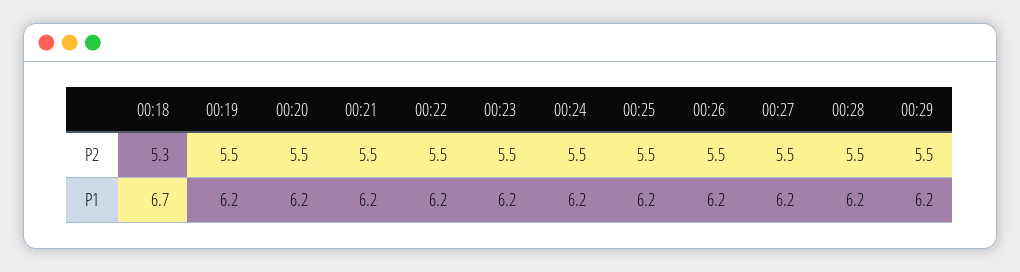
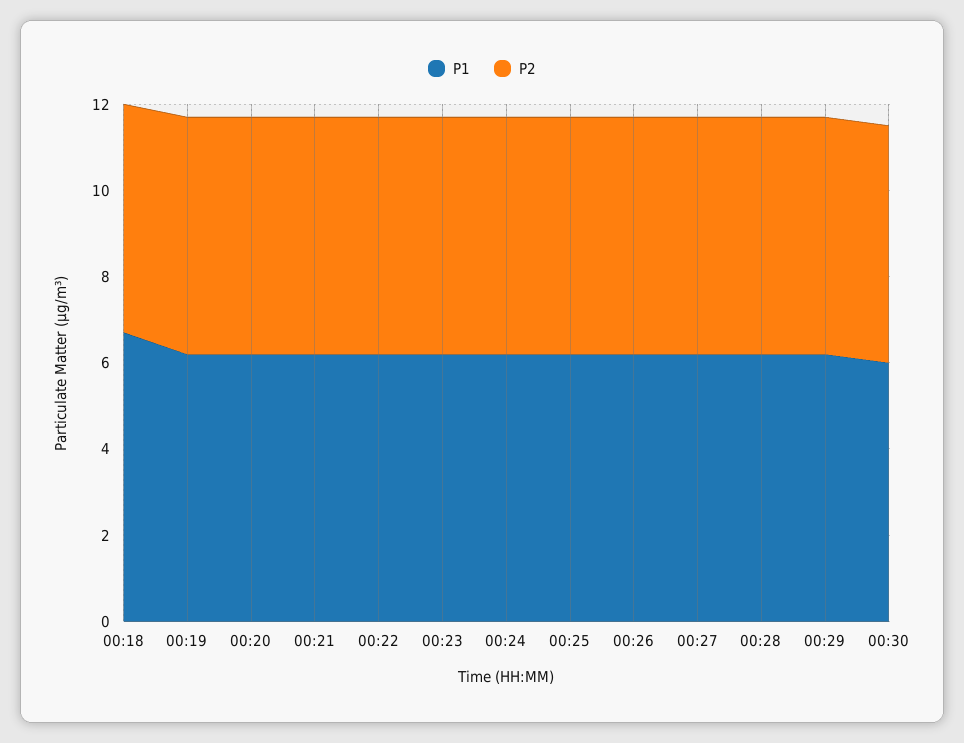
P1, 00:30: none -> 6
P2, 00:30: none -> 5.5

